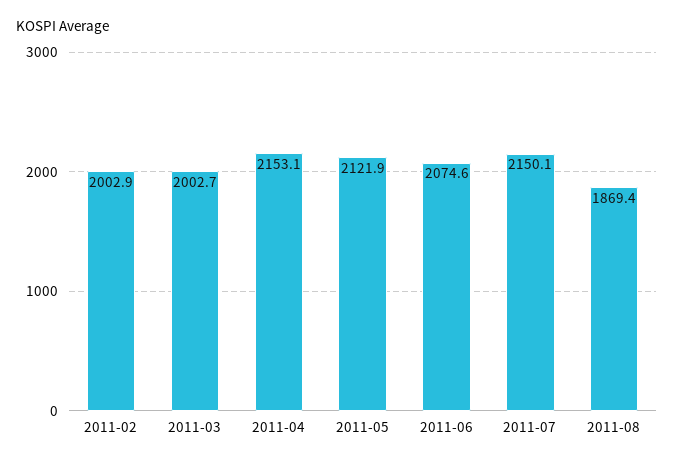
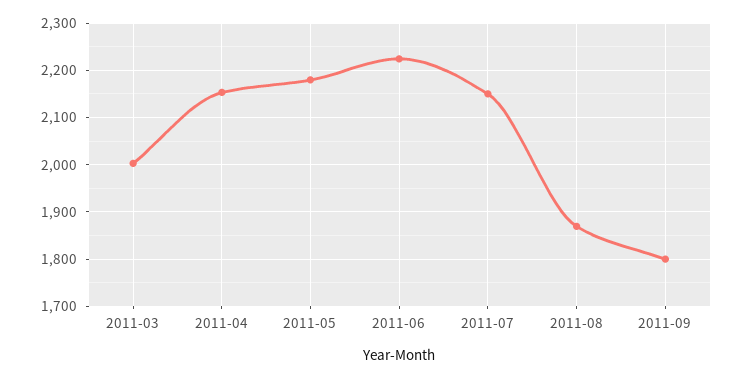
2011-02: 2002.9 -> none
2011-05: 2121.9 -> 2180
2011-06: 2074.6 -> 2220
2011-09: none -> 1800

